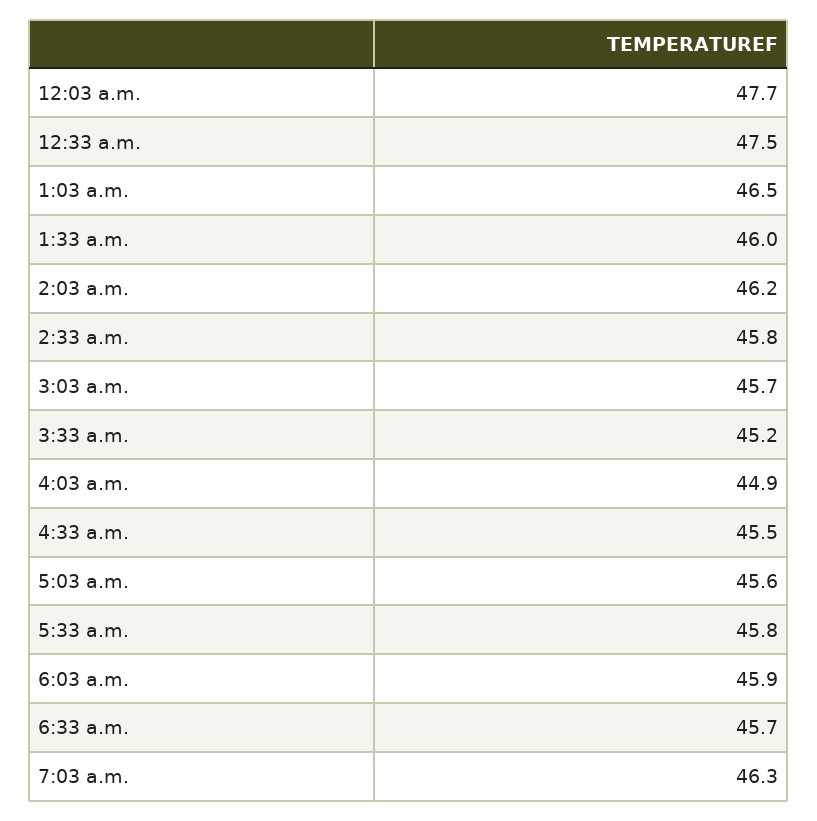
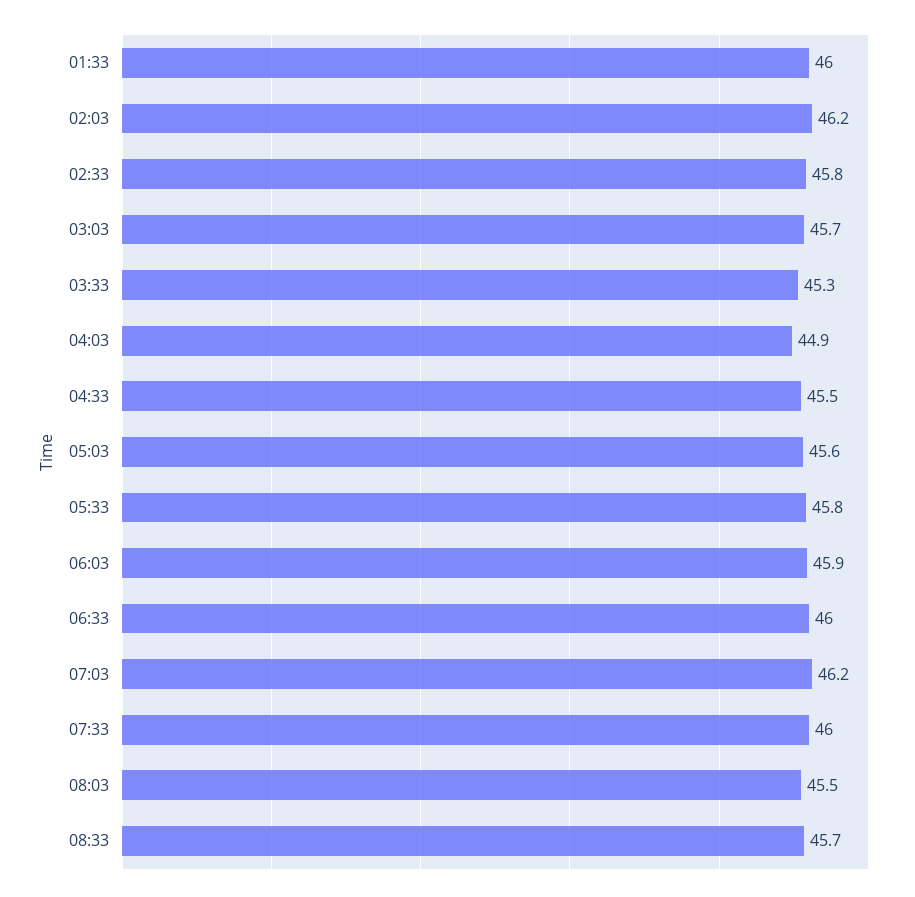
12:03 a.m.: 47.7 -> none
12:33 a.m.: 47.5 -> none
1:03 a.m.: 46.5 -> none
3:33 a.m.: 45.2 -> 45.3
6:33 a.m.: 45.7 -> 46
7:03 a.m.: 46.3 -> 46.2
07:33: none -> 46
08:03: none -> 45.5
08:33: none -> 45.7

